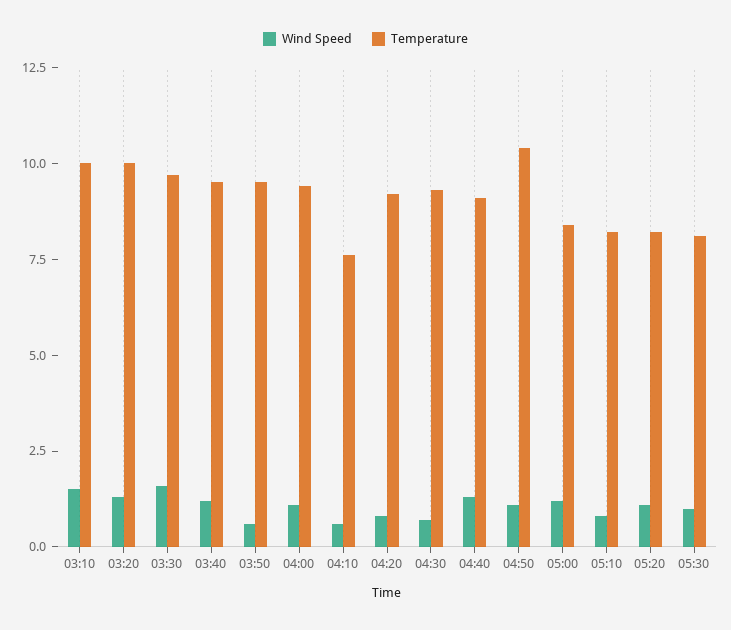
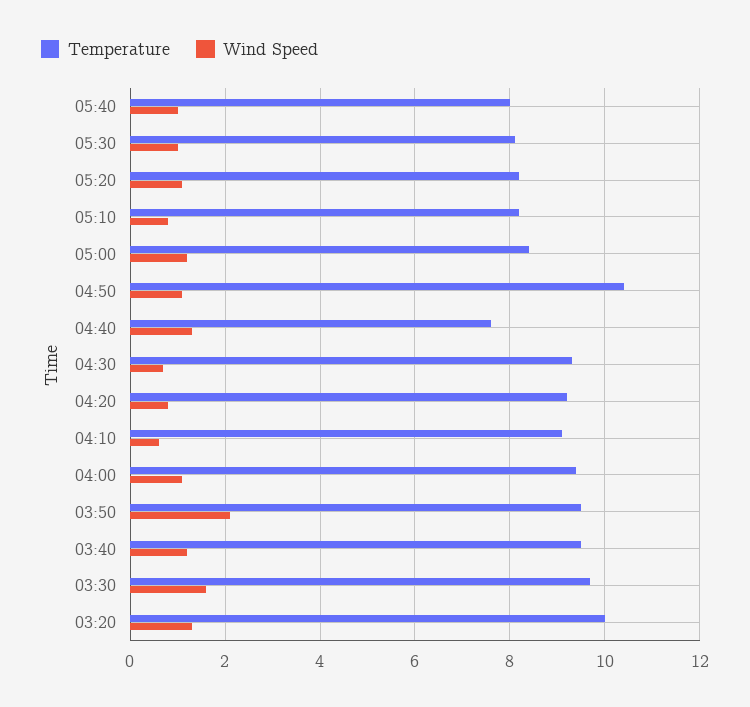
Wind Speed, 03:10: 1.5 -> none
Temperature, 03:10: 10 -> none
Wind Speed, 03:50: 0.5 -> 2
Temperature, 04:10: 7.5 -> 9
Temperature, 04:40: 9 -> 7.5
Temperature, 05:40: none -> 8
Wind Speed, 05:40: none -> 1

